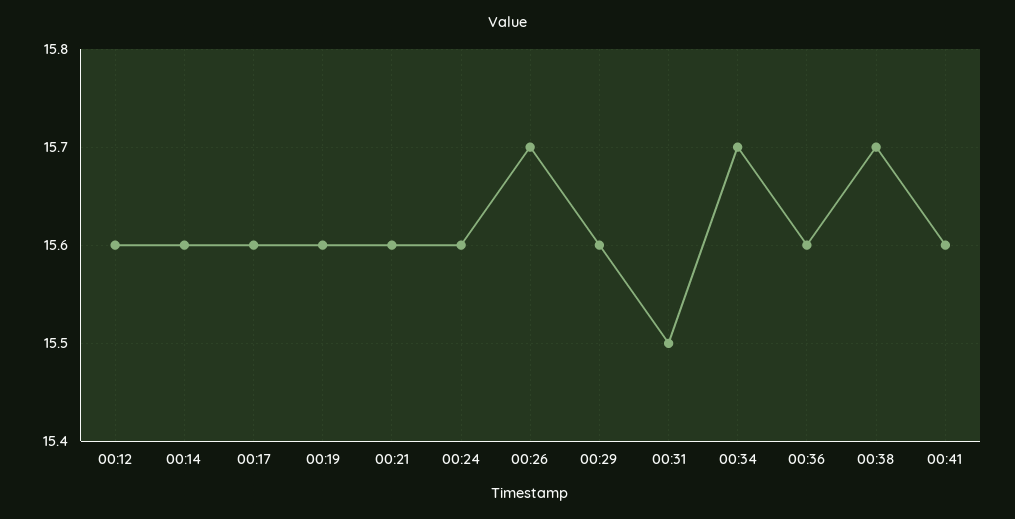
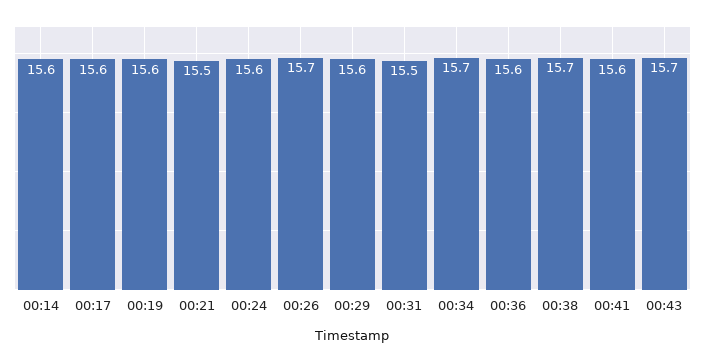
00:12: 15.6 -> none
00:21: 15.6 -> 15.5
00:43: none -> 15.7

